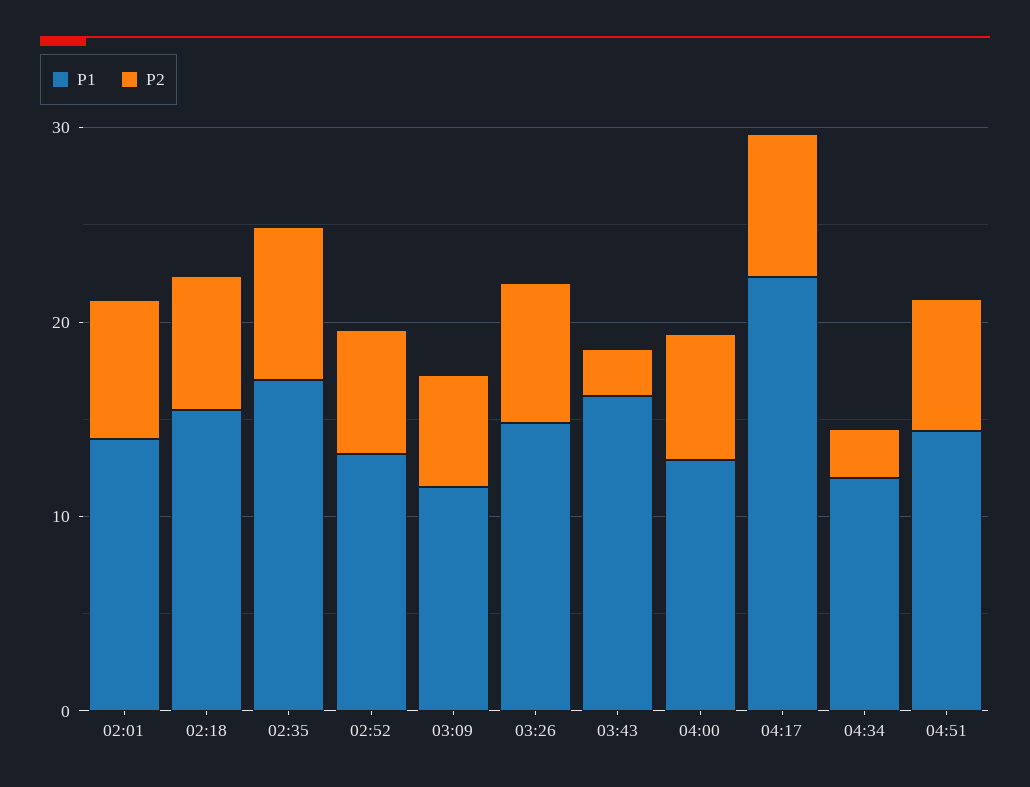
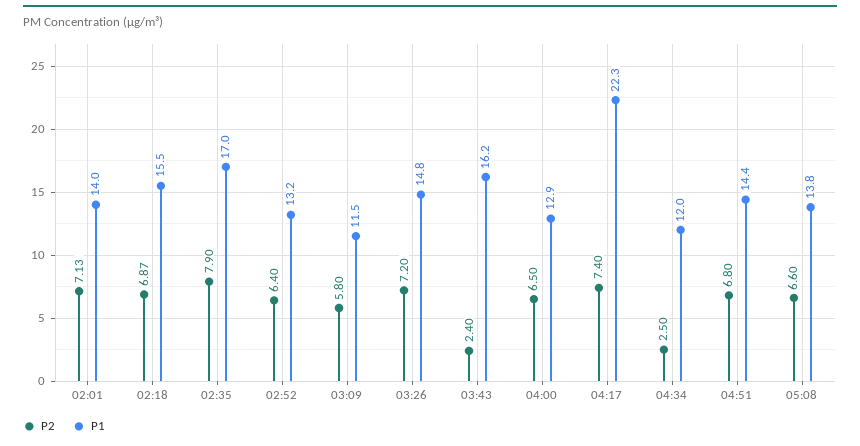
P2, 05:08: none -> 6.6
P1, 05:08: none -> 13.8

